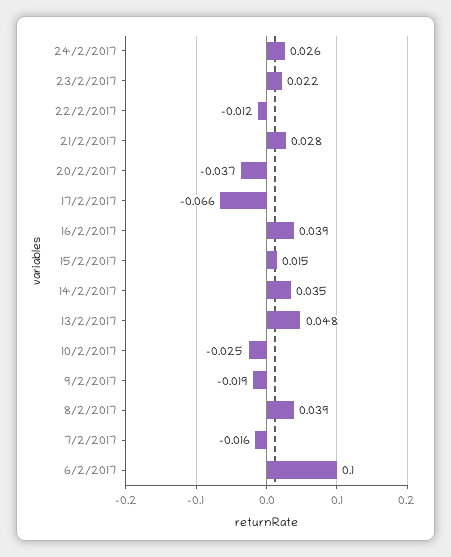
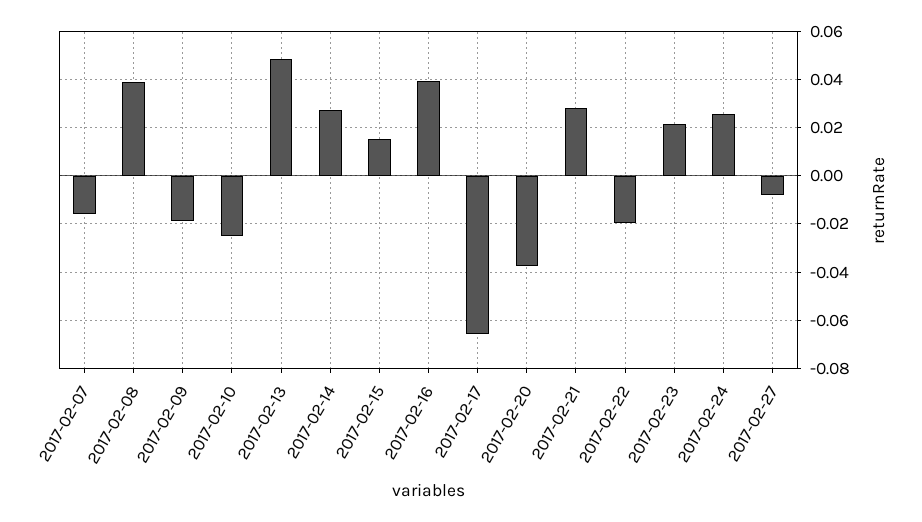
22/2/2017: -0.012 -> -0.02
14/2/2017: 0.035 -> 0.0275
6/2/2017: 0.1 -> none
2017-02-27: none -> -0.0075

